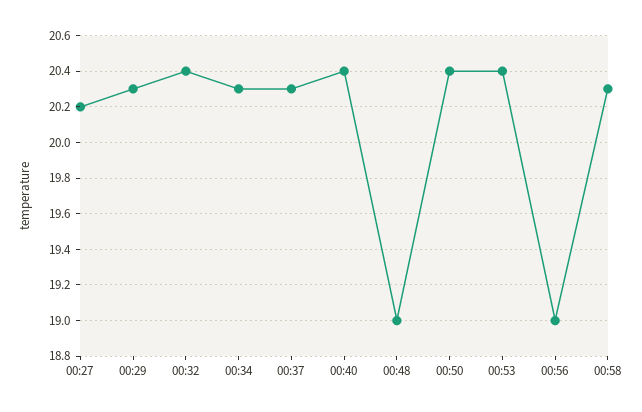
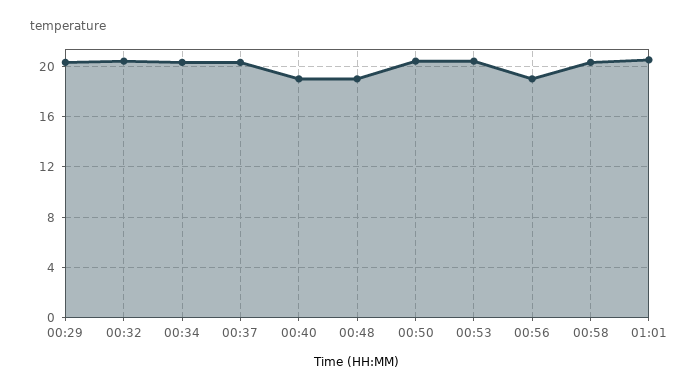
00:27: 20.2 -> none
00:40: 20.4 -> 19
01:01: none -> 20.5

